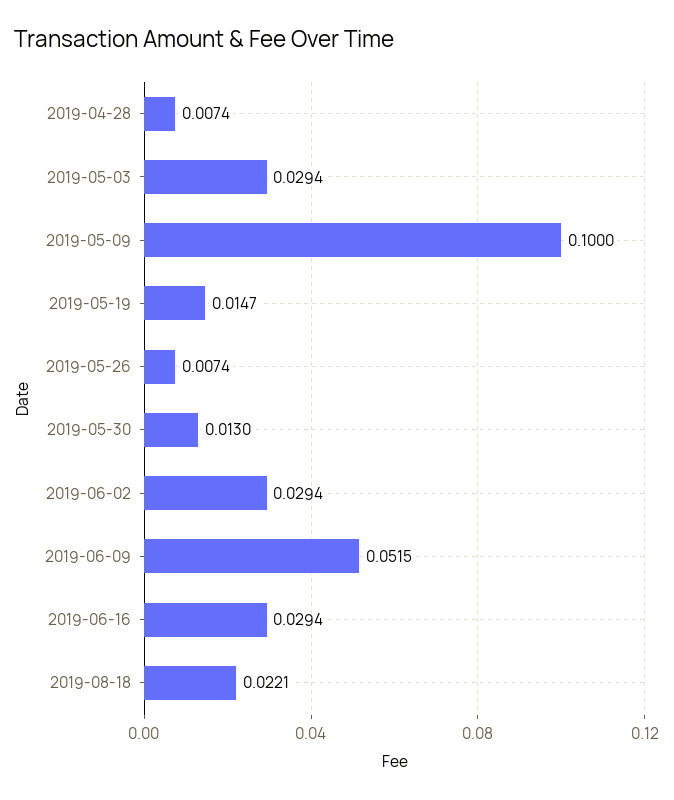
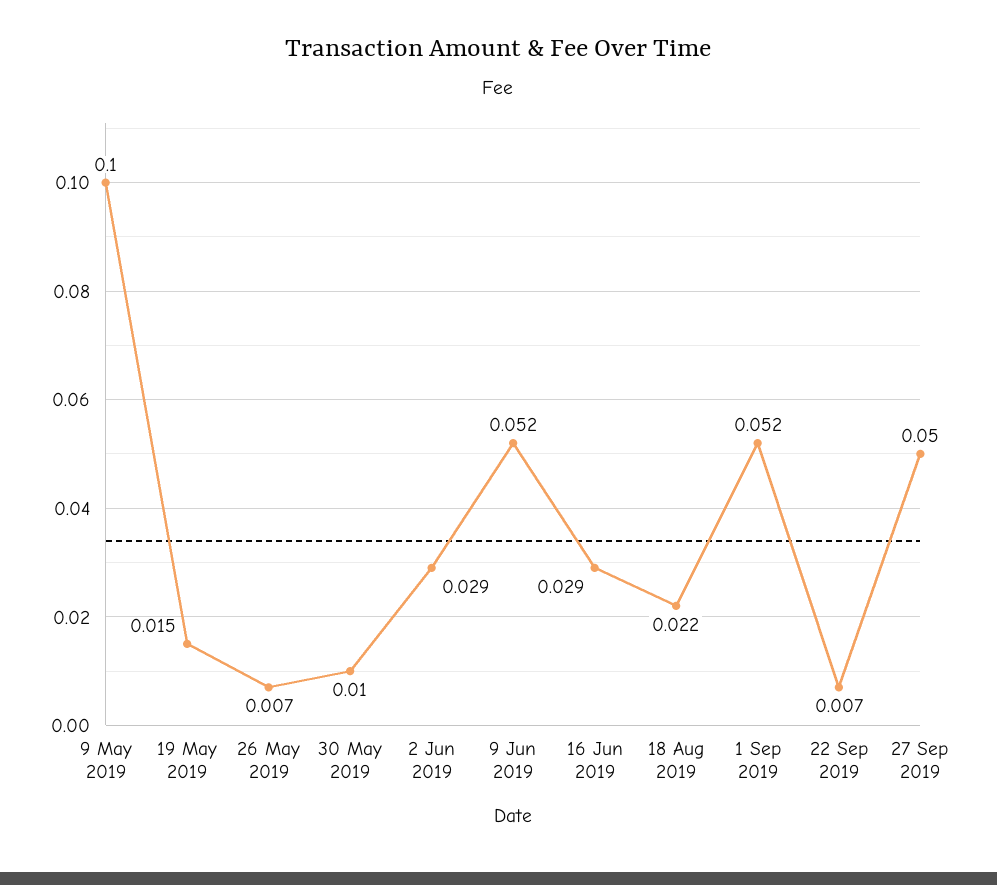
2019-04-28: 0.0074 -> none
2019-05-03: 0.0294 -> none
2019-05-30: 0.013 -> 0.01
1 Sep 2019: none -> 0.052
22 Sep 2019: none -> 0.007
27 Sep 2019: none -> 0.05

